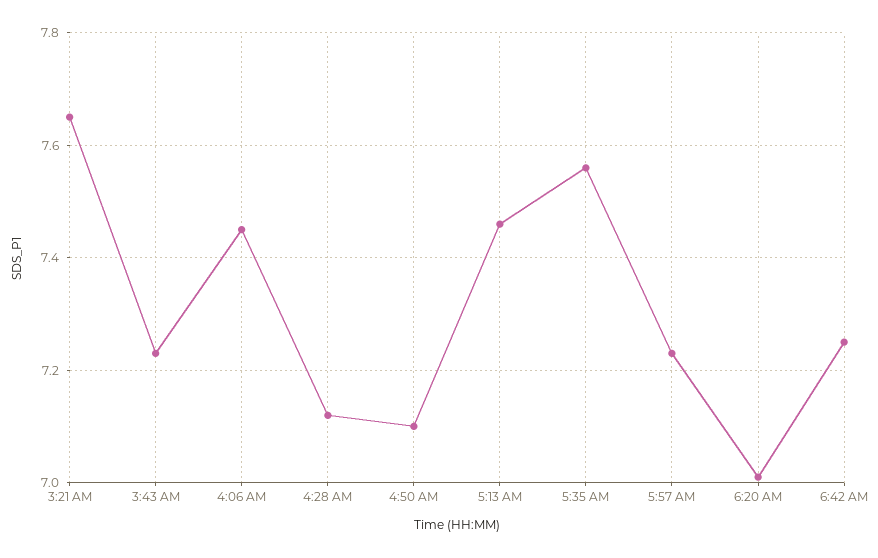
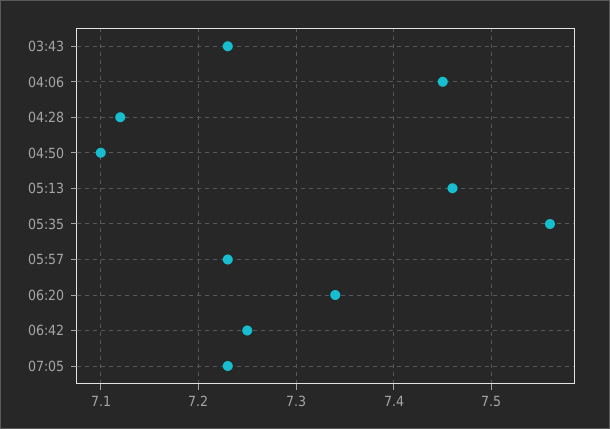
3:21 AM: 7.65 -> none
6:20 AM: 7 -> 7.34
07:05: none -> 7.23

